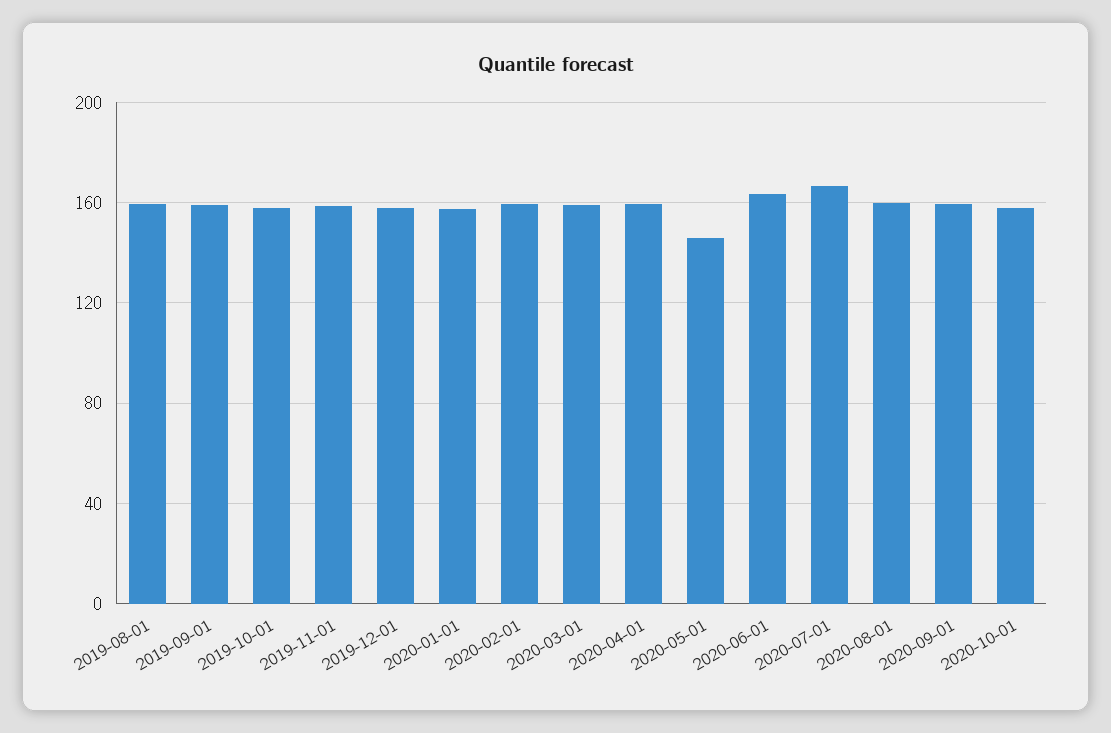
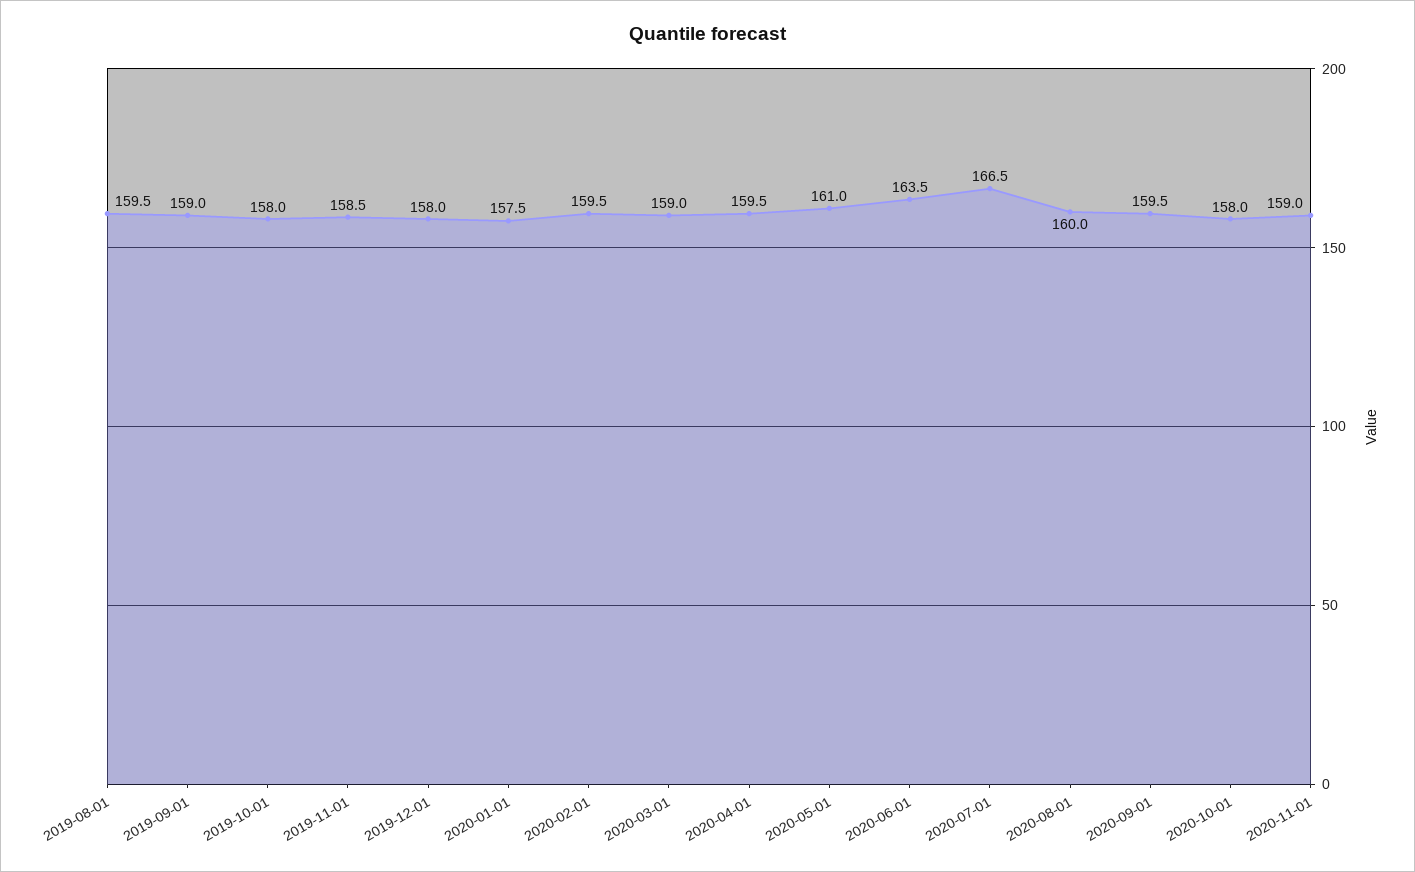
2020-05-01: 145 -> 161
2020-11-01: none -> 159

